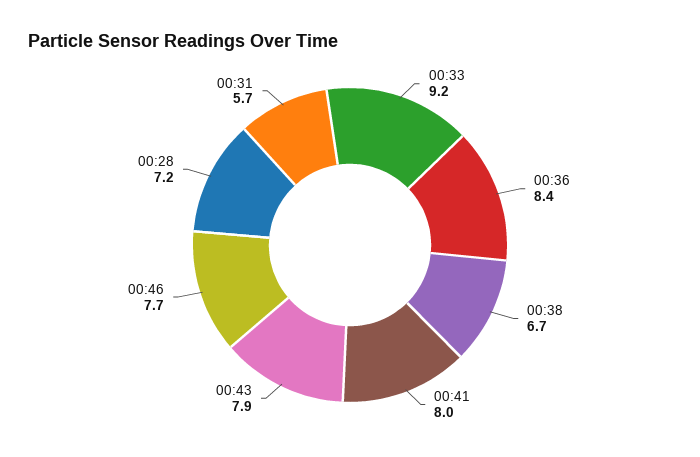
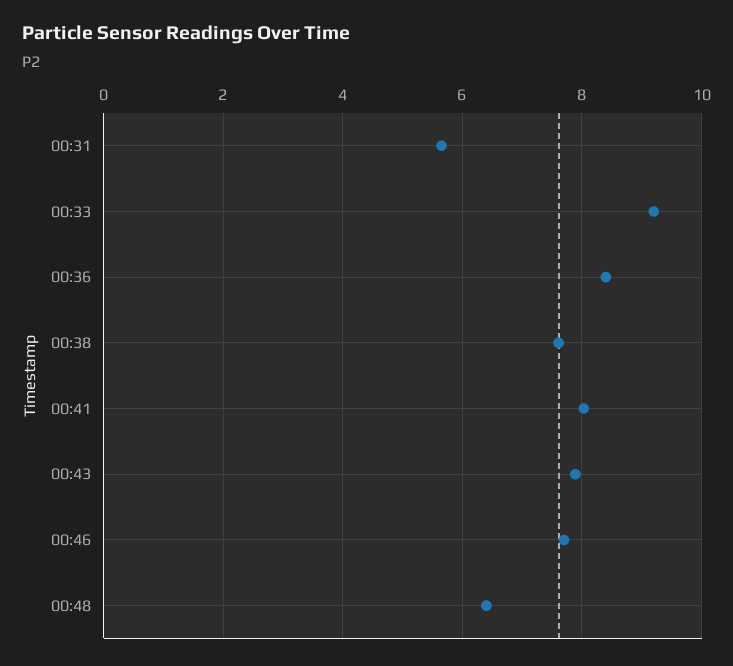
00:38: 6.7 -> 7.6
00:28: 7.2 -> none
00:48: none -> 6.4

